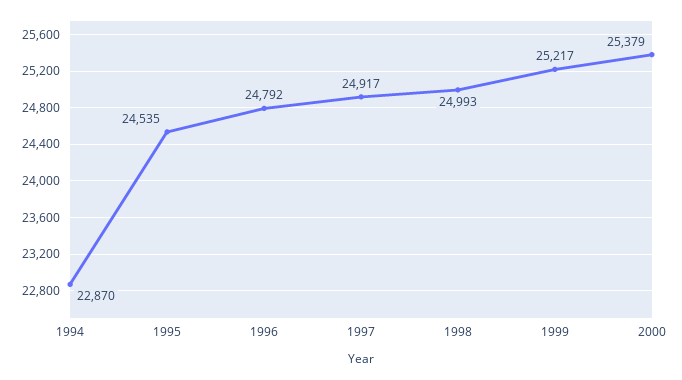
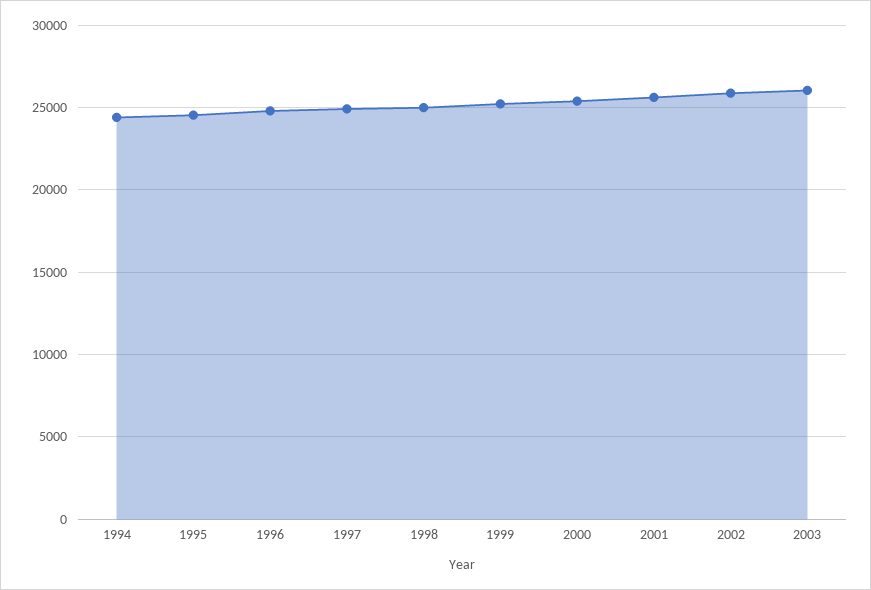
1994: 22870 -> 24500
2001: none -> 25500
2002: none -> 26000
2003: none -> 26000

